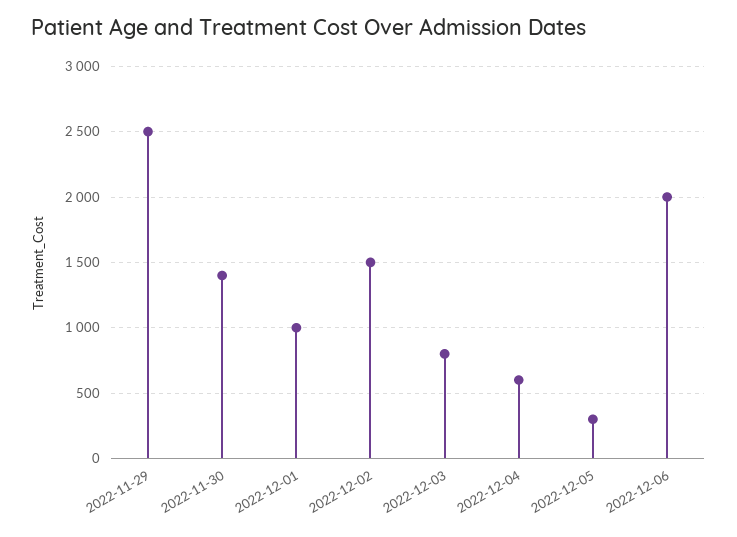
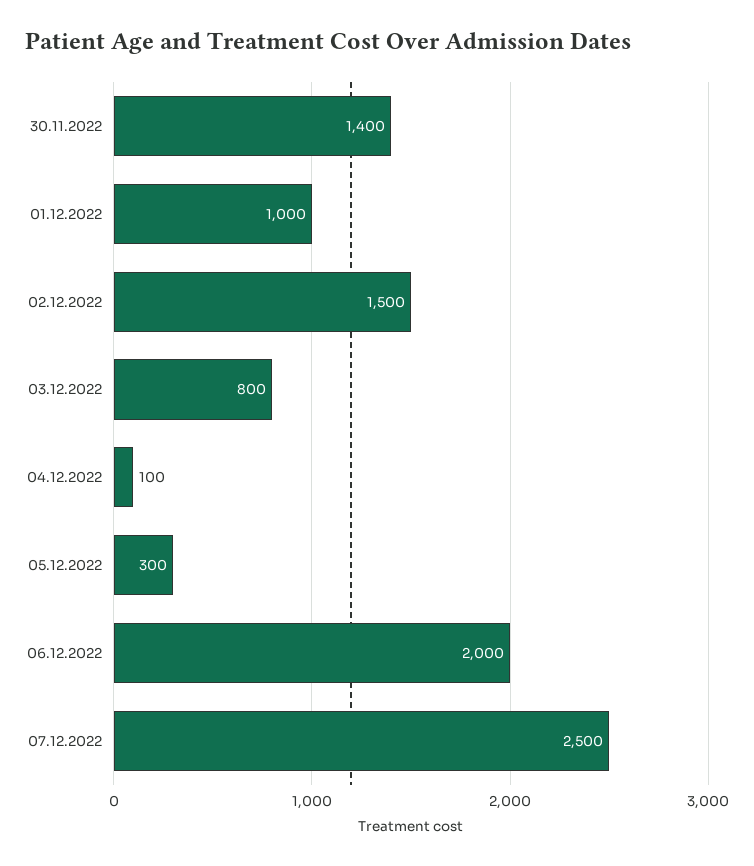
2022-11-29: 2500 -> none
2022-12-04: 600 -> 100
07.12.2022: none -> 2500

